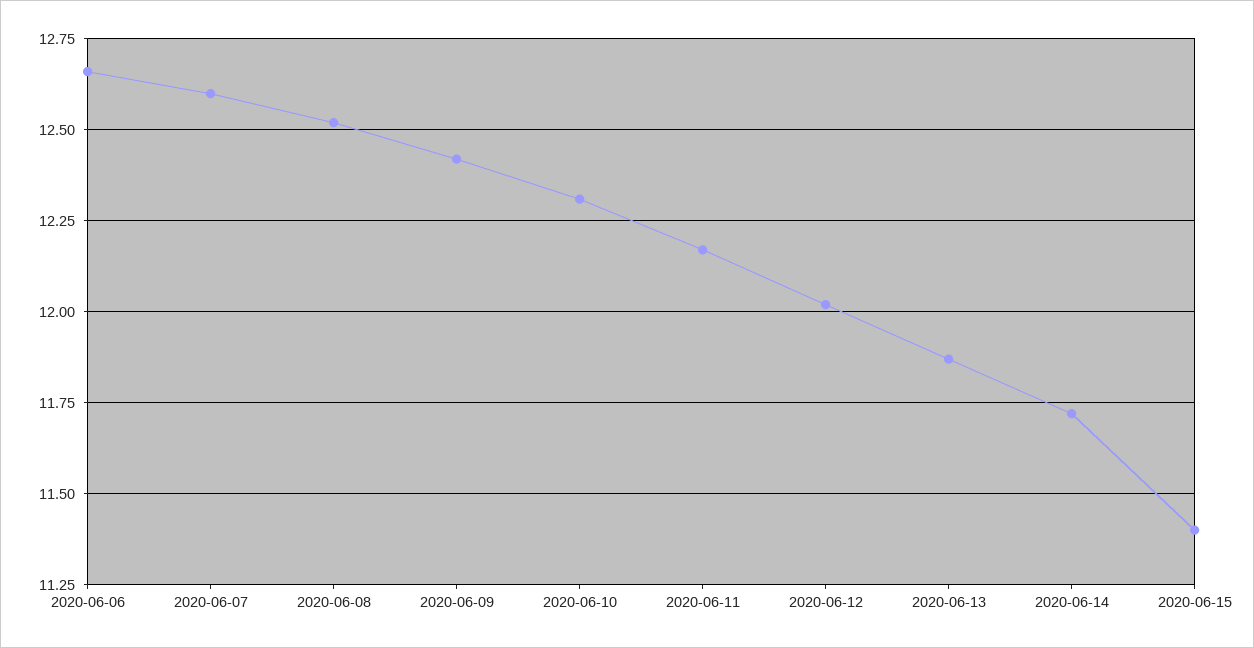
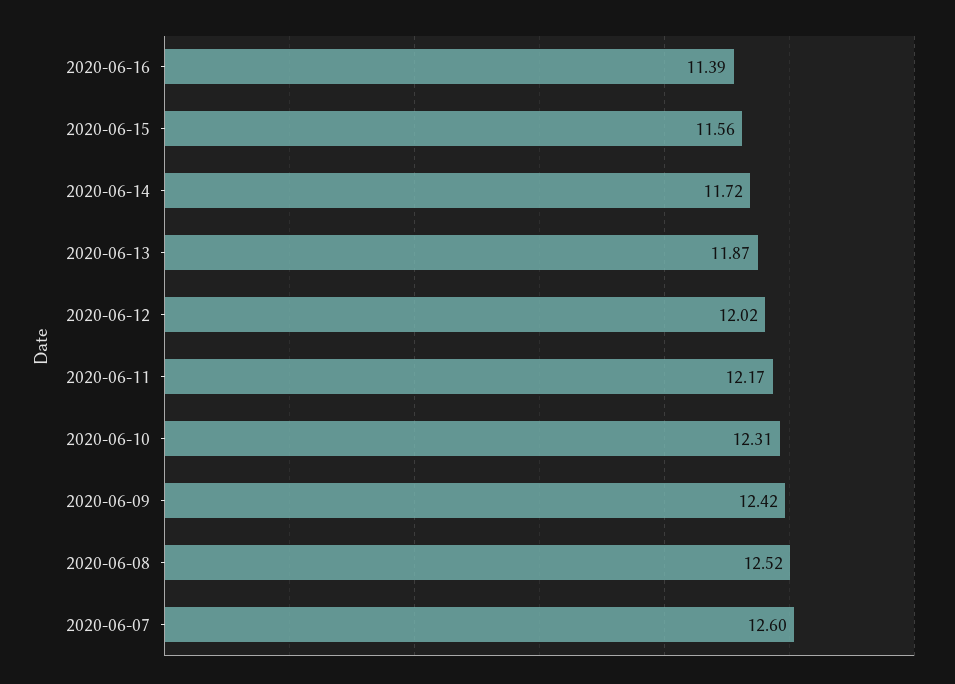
2020-06-06: 12.65 -> none
2020-06-15: 11.4 -> 11.56
2020-06-16: none -> 11.39

